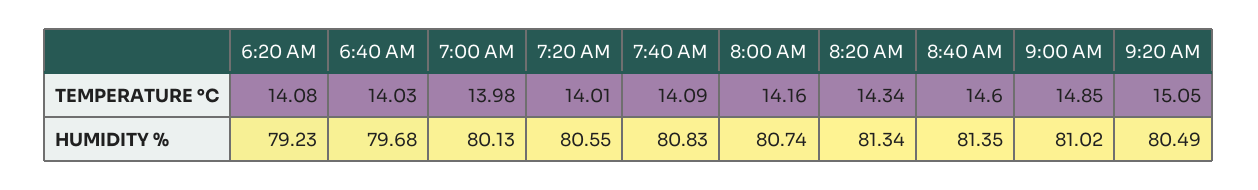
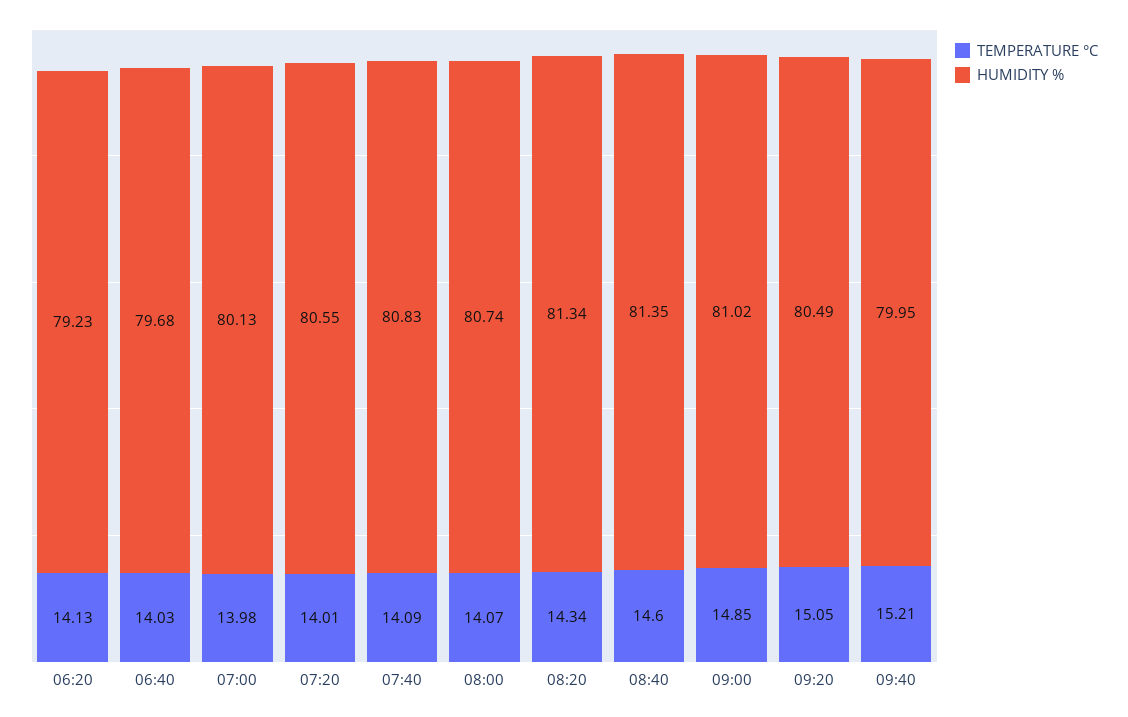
TEMPERATURE °C, 6:20 AM: 14.08 -> 14.13
TEMPERATURE °C, 8:00 AM: 14.16 -> 14.07
TEMPERATURE °C, 09:40: none -> 15.21
HUMIDITY %, 09:40: none -> 79.95

